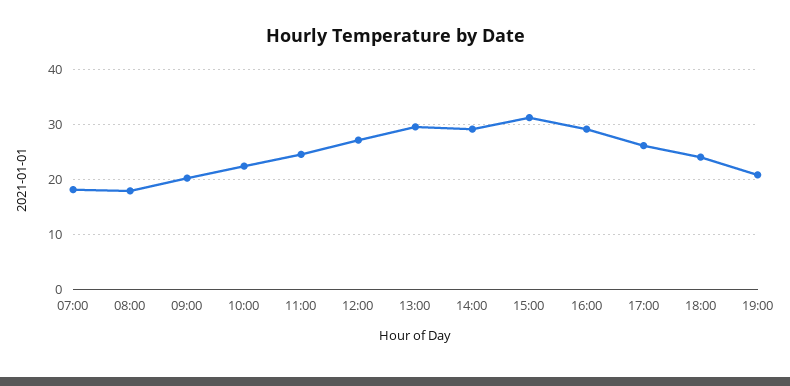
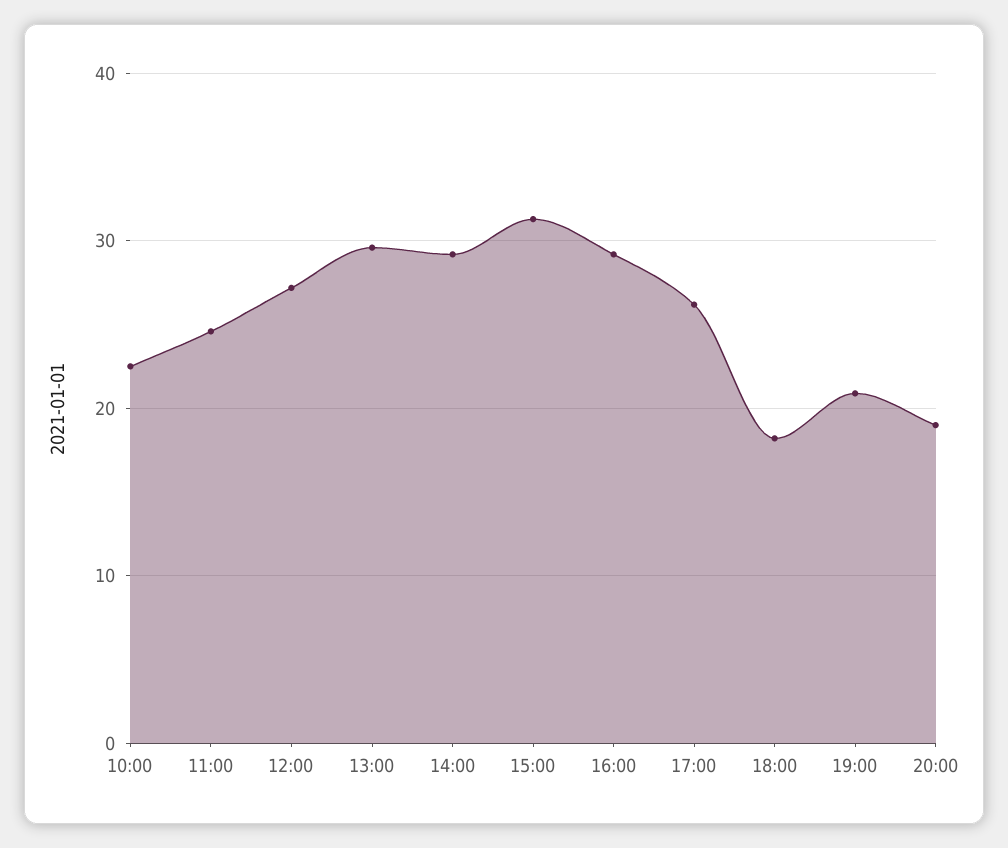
07:00: 18 -> none
08:00: 18 -> none
09:00: 20 -> none
18:00: 24 -> 18
20:00: none -> 19

